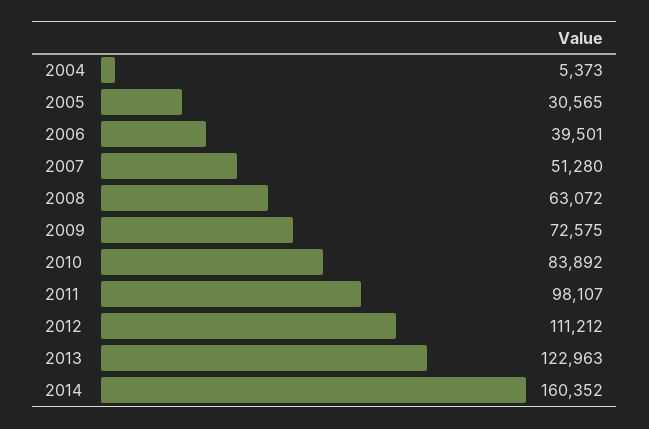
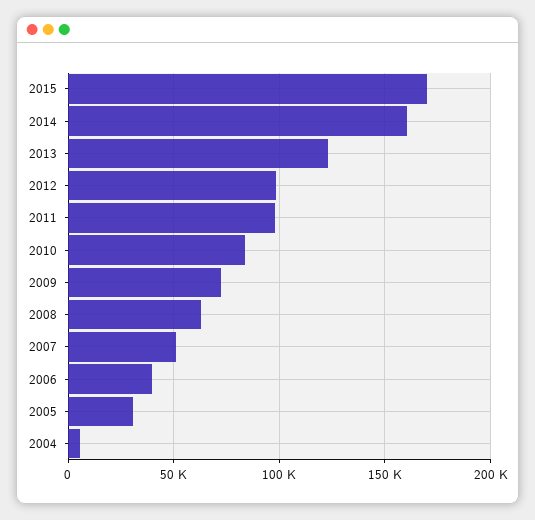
2012: 111212 -> 100000
2015: none -> 170000

